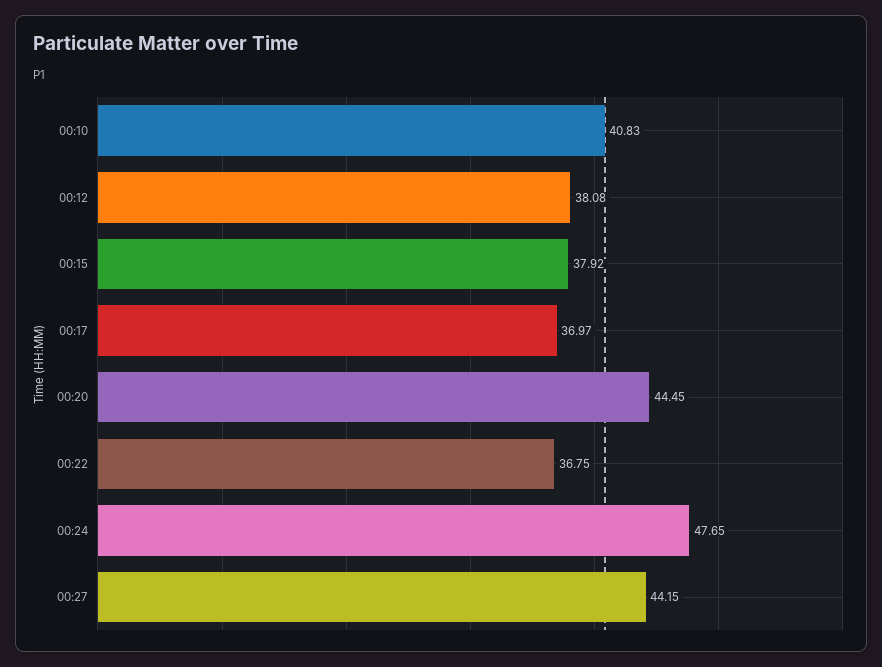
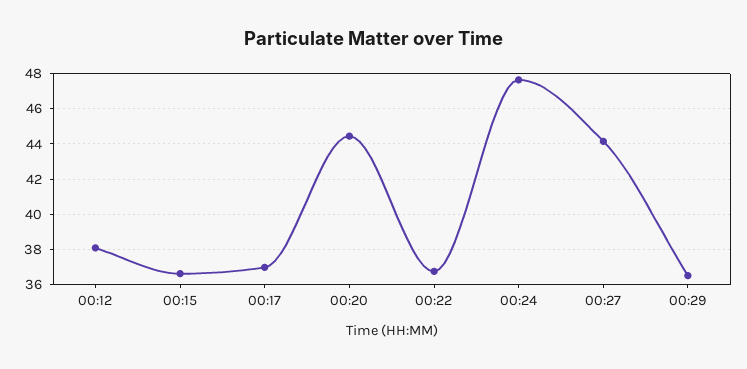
00:10: 40.83 -> none
00:15: 37.92 -> 36.5
00:29: none -> 36.5

